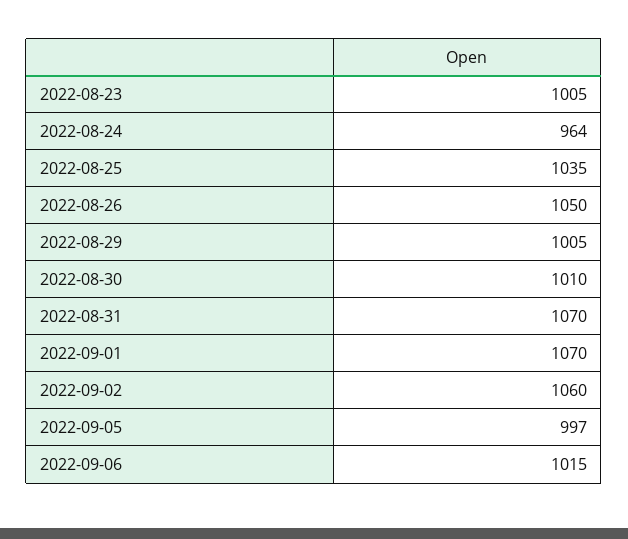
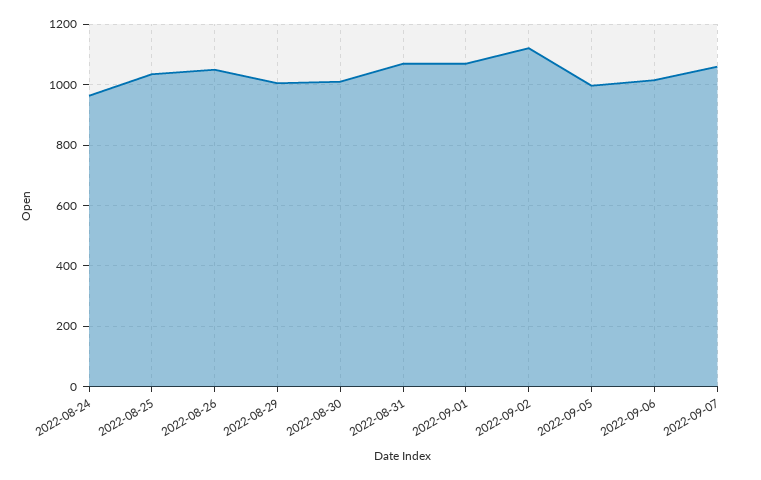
2022-08-23: 1005 -> none
2022-09-02: 1060 -> 1120
2022-09-07: none -> 1060

